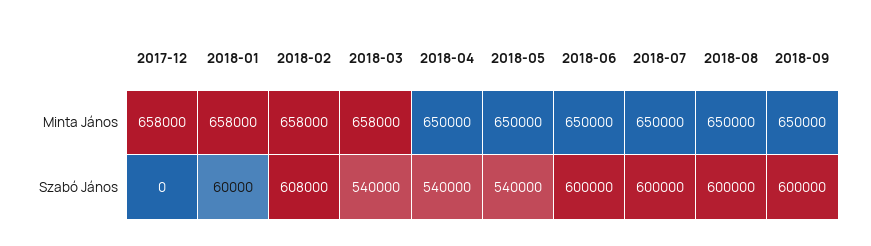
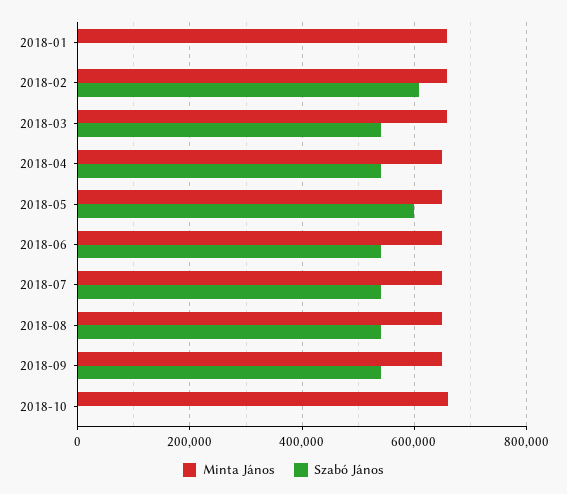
Minta János, 2017-12: 658000 -> none
Szabó János, 2017-12: 0 -> none
Szabó János, 2018-01: 60000 -> 0
Szabó János, 2018-05: 540000 -> 600000
Szabó János, 2018-06: 600000 -> 540000
Szabó János, 2018-07: 600000 -> 540000
Szabó János, 2018-08: 600000 -> 540000
Szabó János, 2018-09: 600000 -> 540000
Minta János, 2018-10: none -> 660000
Szabó János, 2018-10: none -> 0

